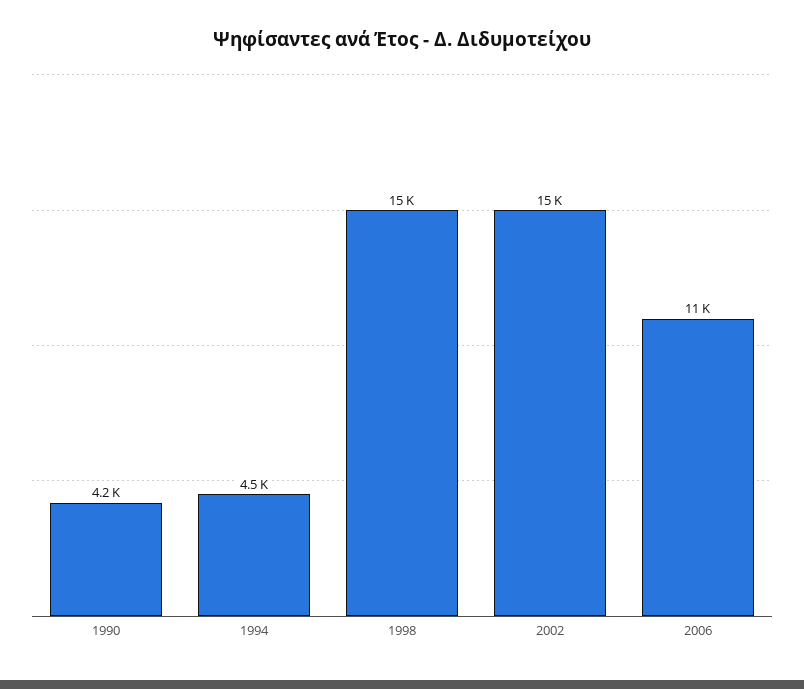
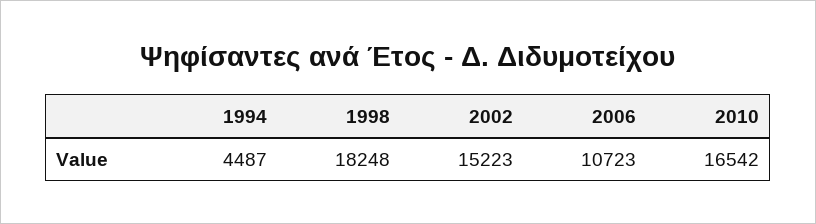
1990: 4200 -> none
1998: 15000 -> 18248
2010: none -> 16542

